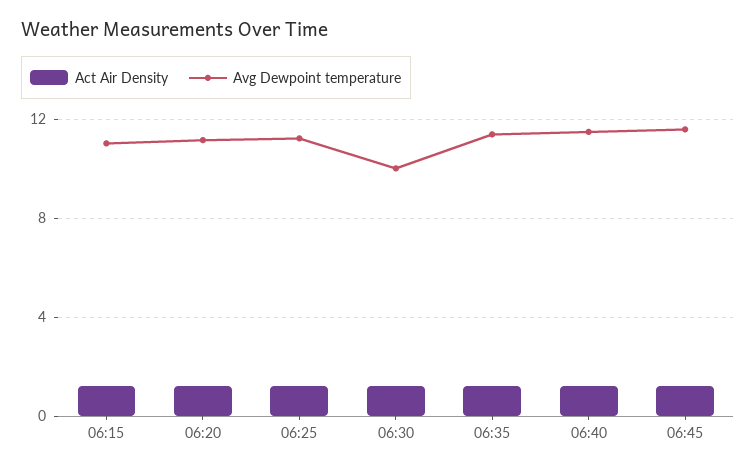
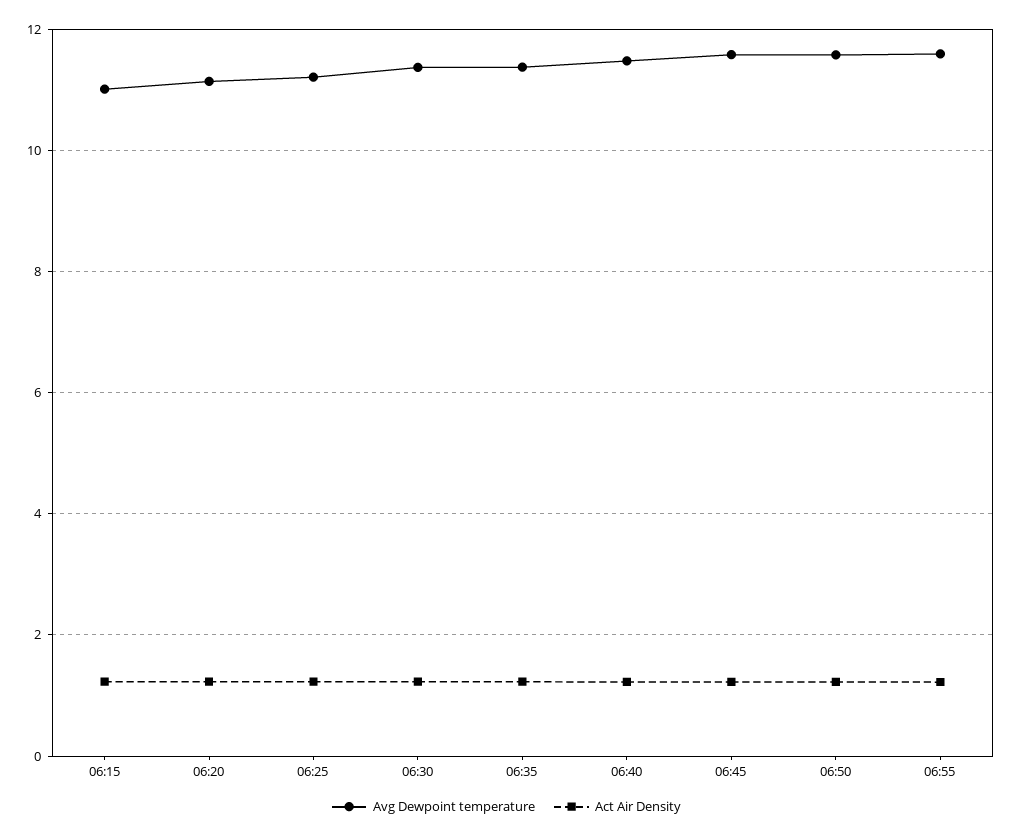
Avg Dewpoint temperature, 06:30: 10 -> 11.4
Avg Dewpoint temperature, 06:50: none -> 11.6
Act Air Density, 06:50: none -> 1.2
Avg Dewpoint temperature, 06:55: none -> 11.6
Act Air Density, 06:55: none -> 1.2

